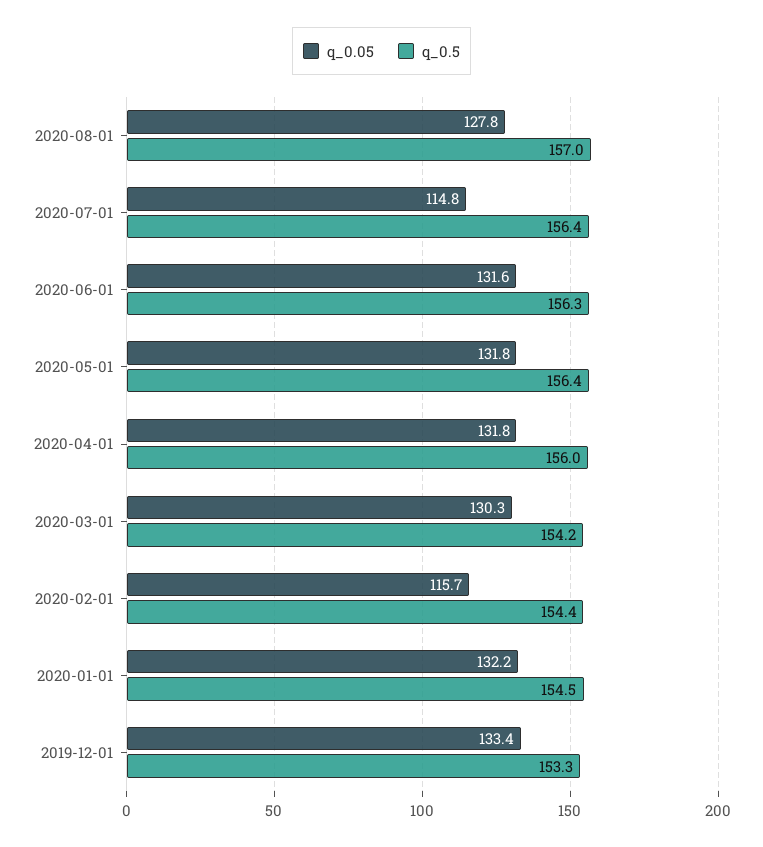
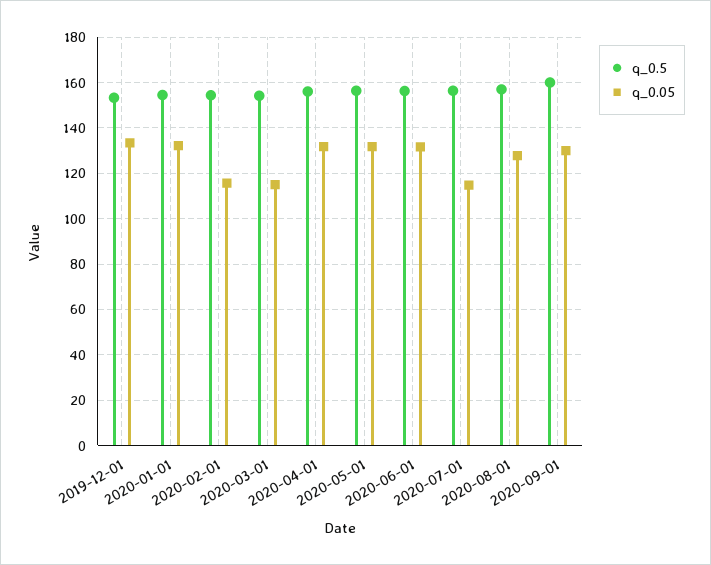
q_0.05, 2020-03-01: 130.3 -> 115
q_0.5, 2020-09-01: none -> 160
q_0.05, 2020-09-01: none -> 130

